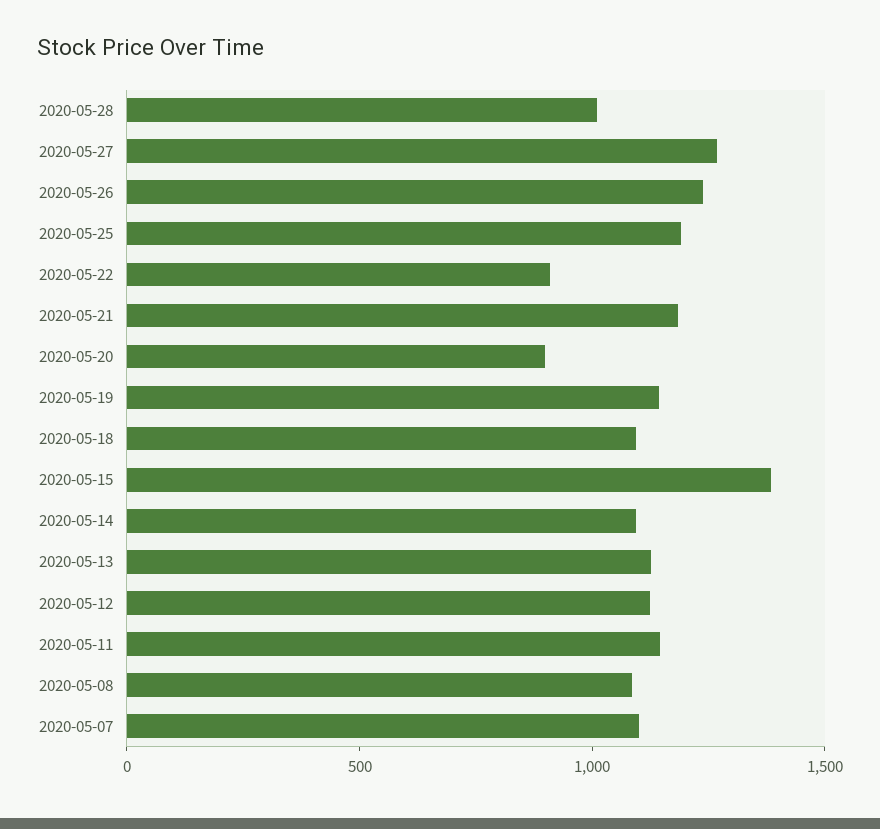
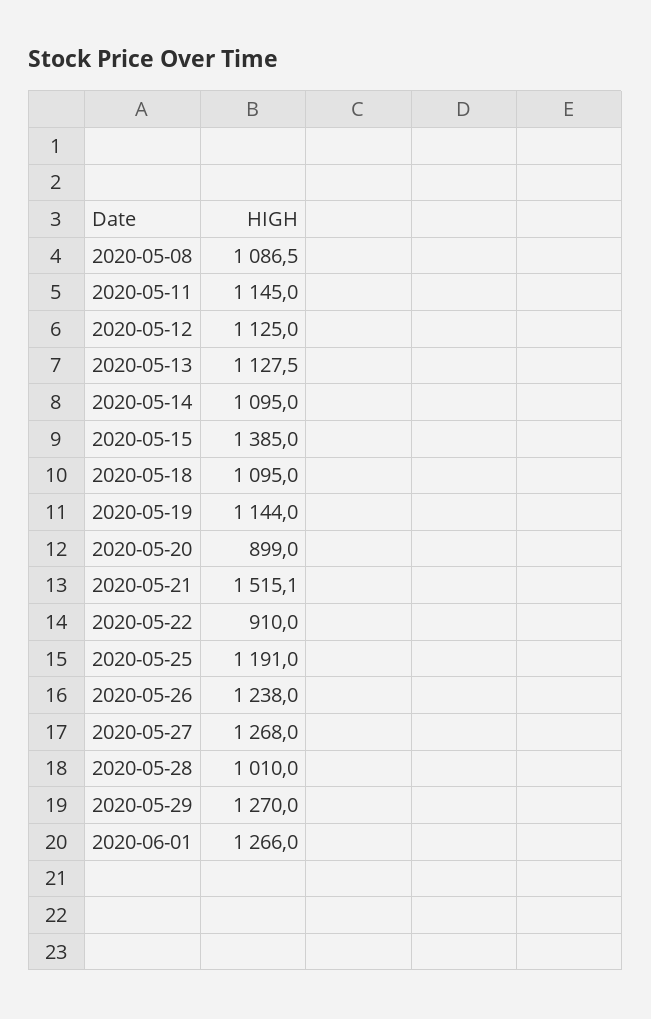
2020-05-21: 1200 -> 1515.1
2020-05-07: 1100 -> none
2020-05-29: none -> 1270
2020-06-01: none -> 1266

